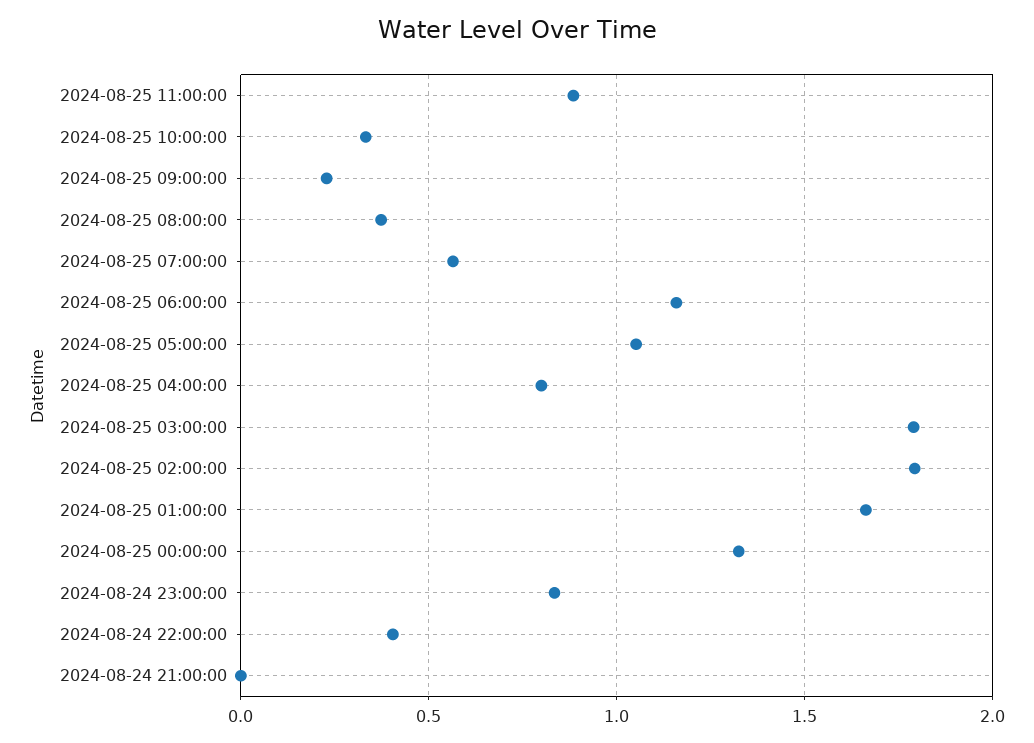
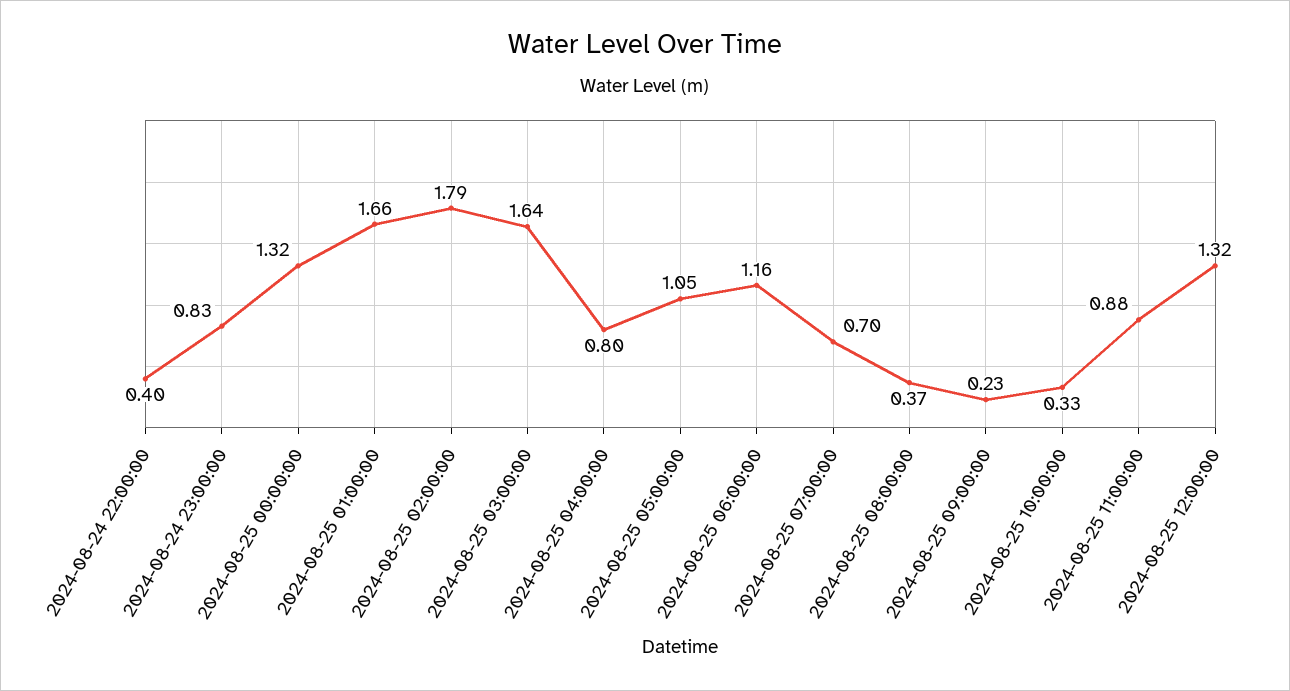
2024-08-25 07:00:00: 0.55 -> 0.7
2024-08-25 03:00:00: 1.8 -> 1.64
2024-08-24 21:00:00: 0 -> none
2024-08-25 12:00:00: none -> 1.32

